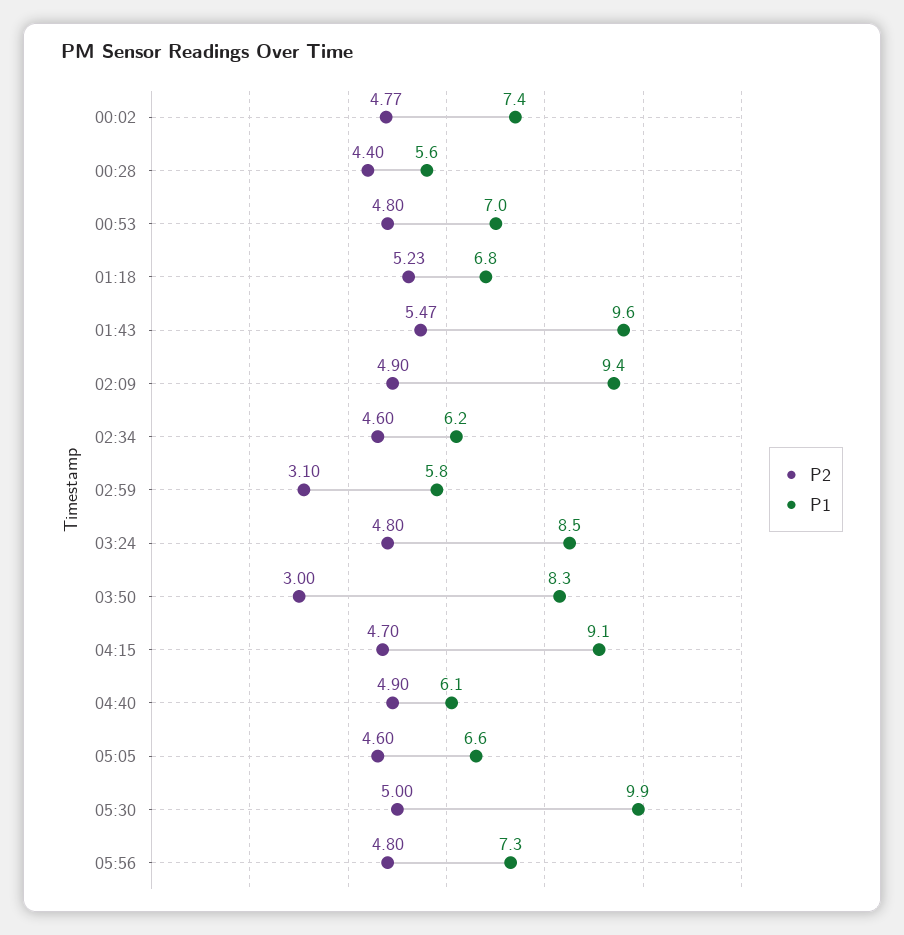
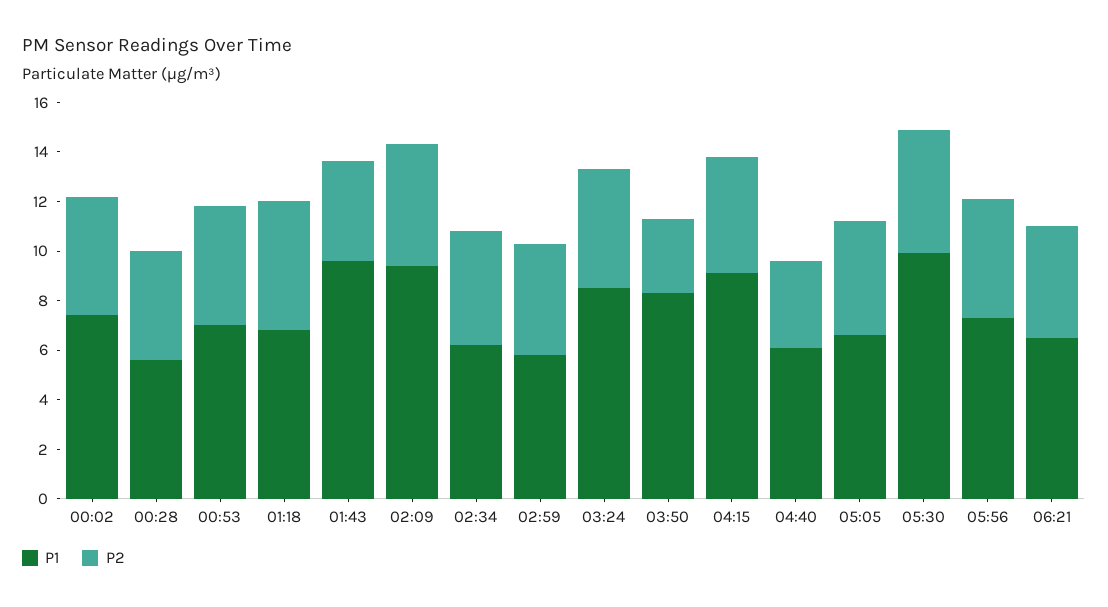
P2, 01:43: 5.47 -> 4
P2, 02:59: 3.1 -> 4.5
P2, 04:40: 4.9 -> 3.5
P1, 06:21: none -> 6.5
P2, 06:21: none -> 4.5

